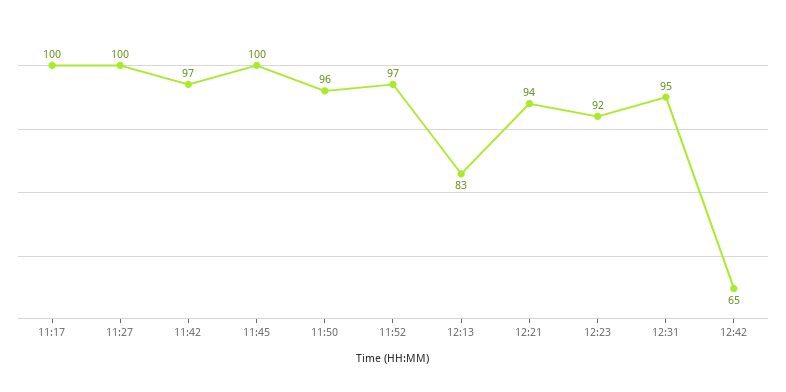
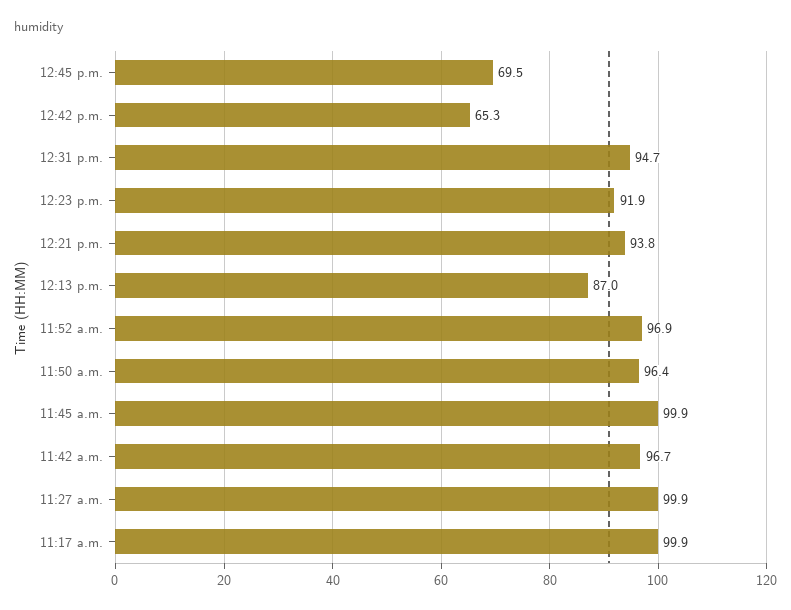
12:13: 83 -> 87
12:45 p.m.: none -> 69.5

